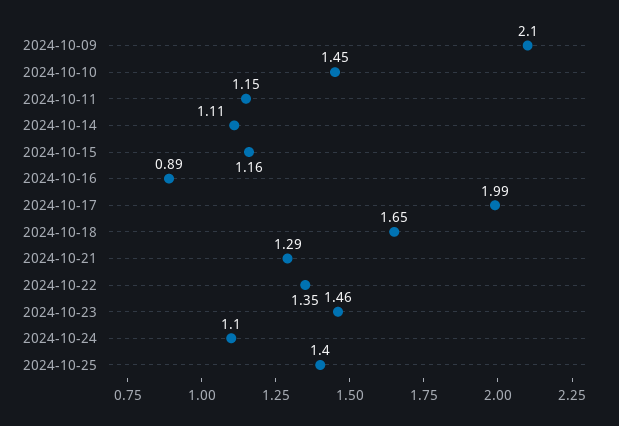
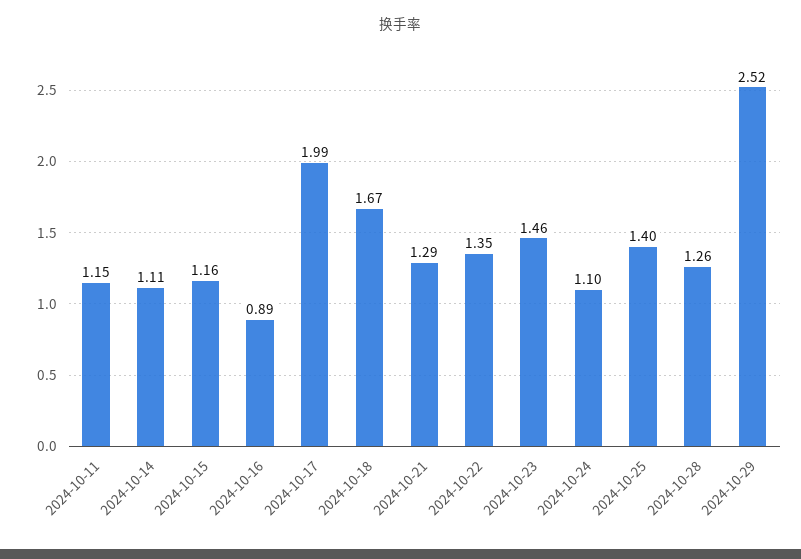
2024-10-09: 2.1 -> none
2024-10-10: 1.45 -> none
2024-10-18: 1.65 -> 1.67
2024-10-28: none -> 1.26
2024-10-29: none -> 2.52

